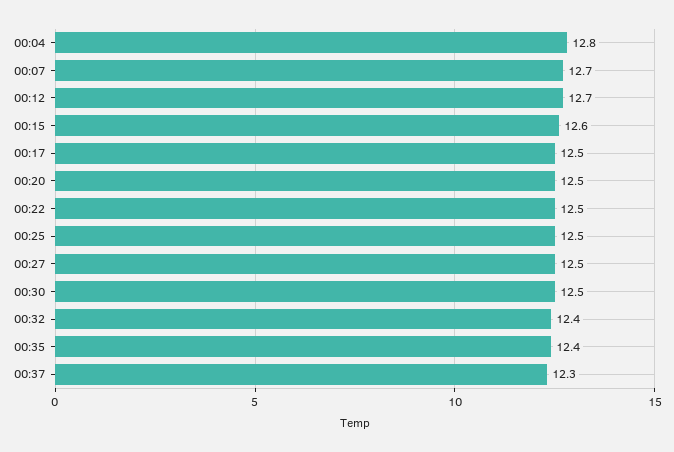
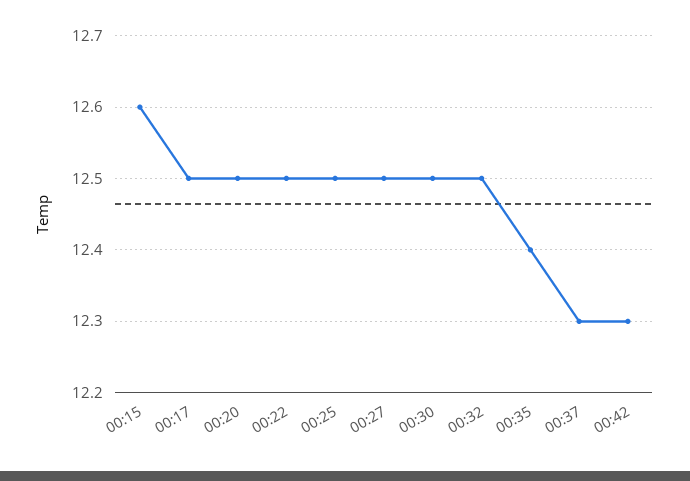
00:04: 12.8 -> none
00:07: 12.7 -> none
00:12: 12.7 -> none
00:32: 12.4 -> 12.5
00:42: none -> 12.3

